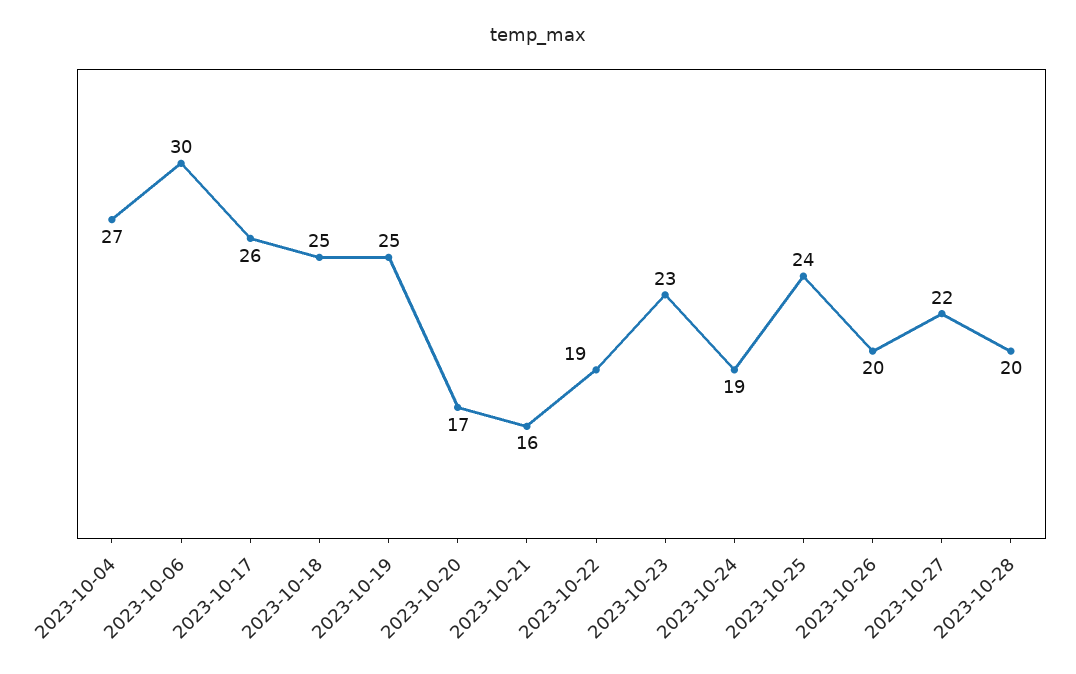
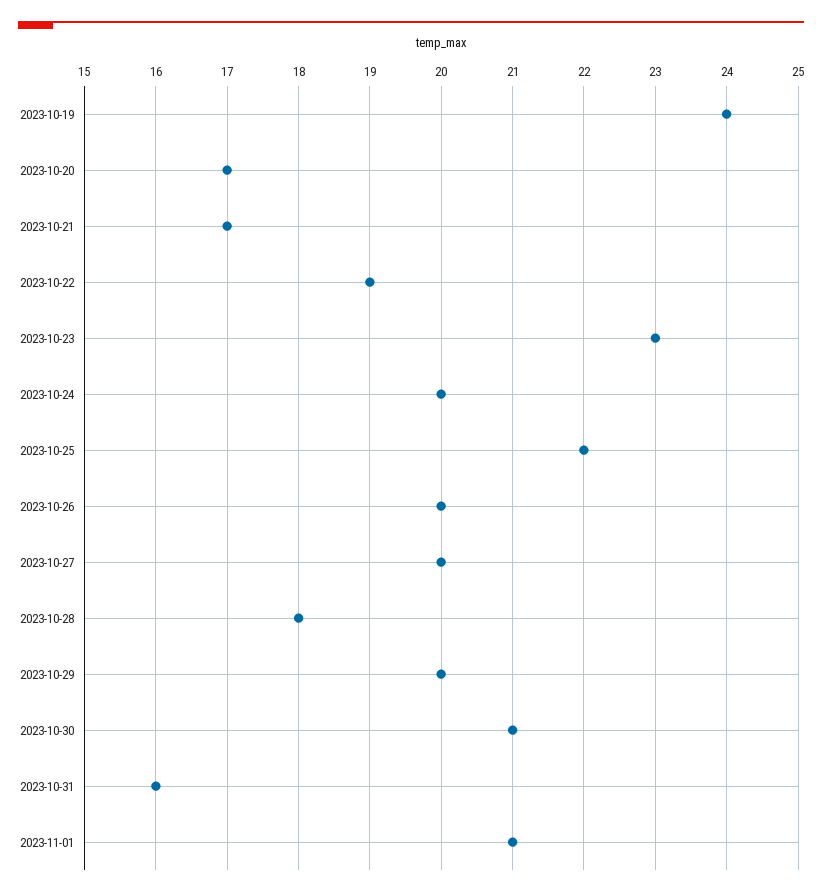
2023-10-04: 27 -> none
2023-10-06: 30 -> none
2023-10-17: 26 -> none
2023-10-18: 25 -> none
2023-10-19: 25 -> 24
2023-10-21: 16 -> 17
2023-10-24: 19 -> 20
2023-10-25: 24 -> 22
2023-10-27: 22 -> 20
2023-10-28: 20 -> 18
2023-10-29: none -> 20
2023-10-30: none -> 21
2023-10-31: none -> 16
2023-11-01: none -> 21

